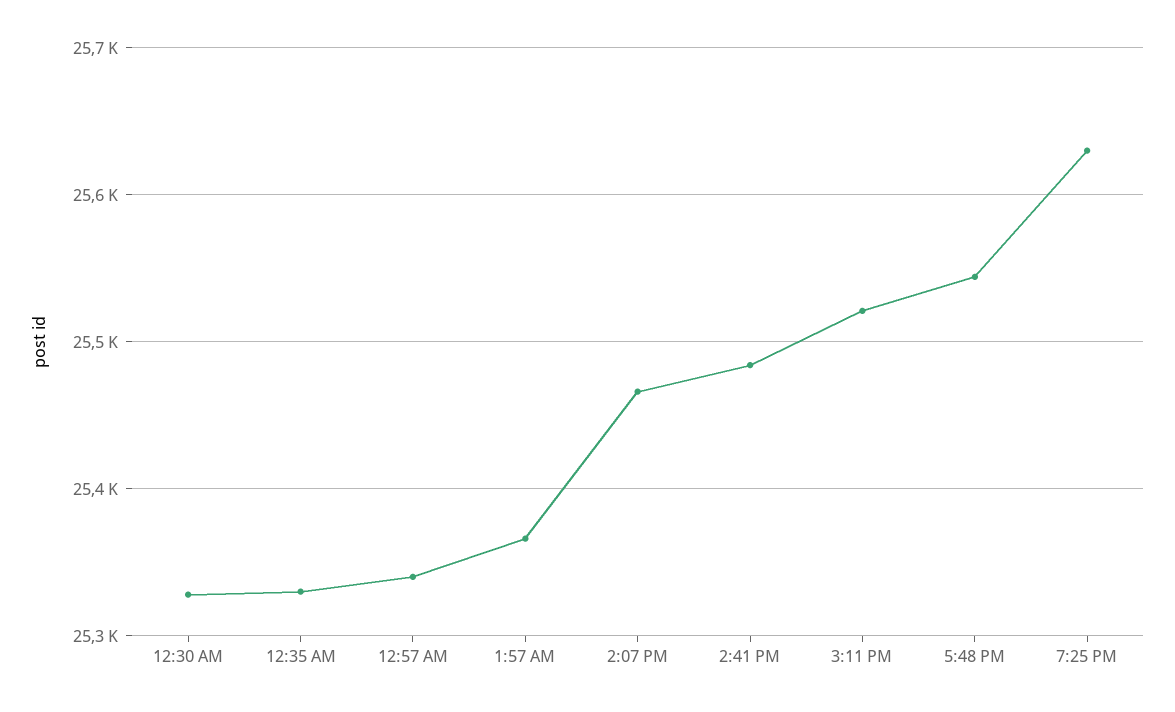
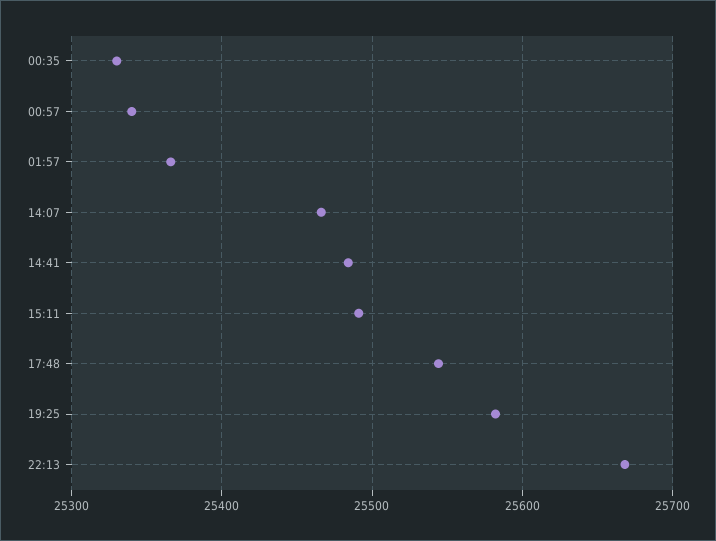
12:30 AM: 25330 -> none
3:11 PM: 25520 -> 25490
7:25 PM: 25630 -> 25580
22:13: none -> 25670

